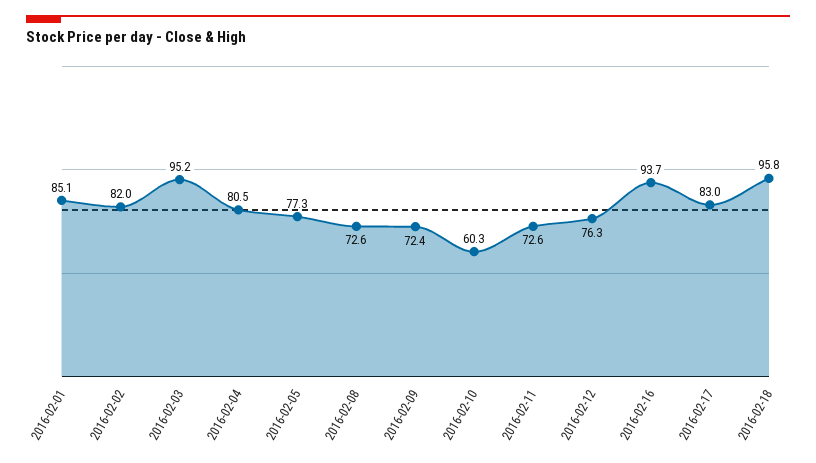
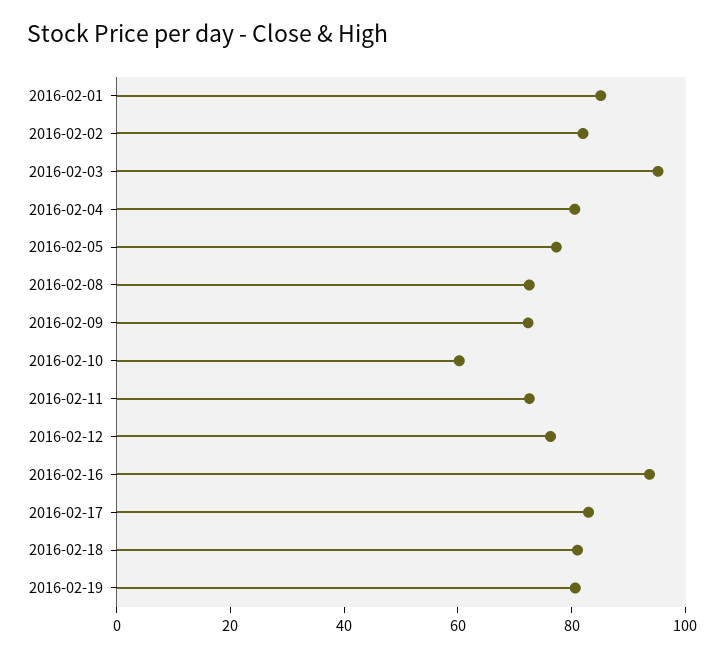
2016-02-18: 95.8 -> 80
2016-02-19: none -> 80

